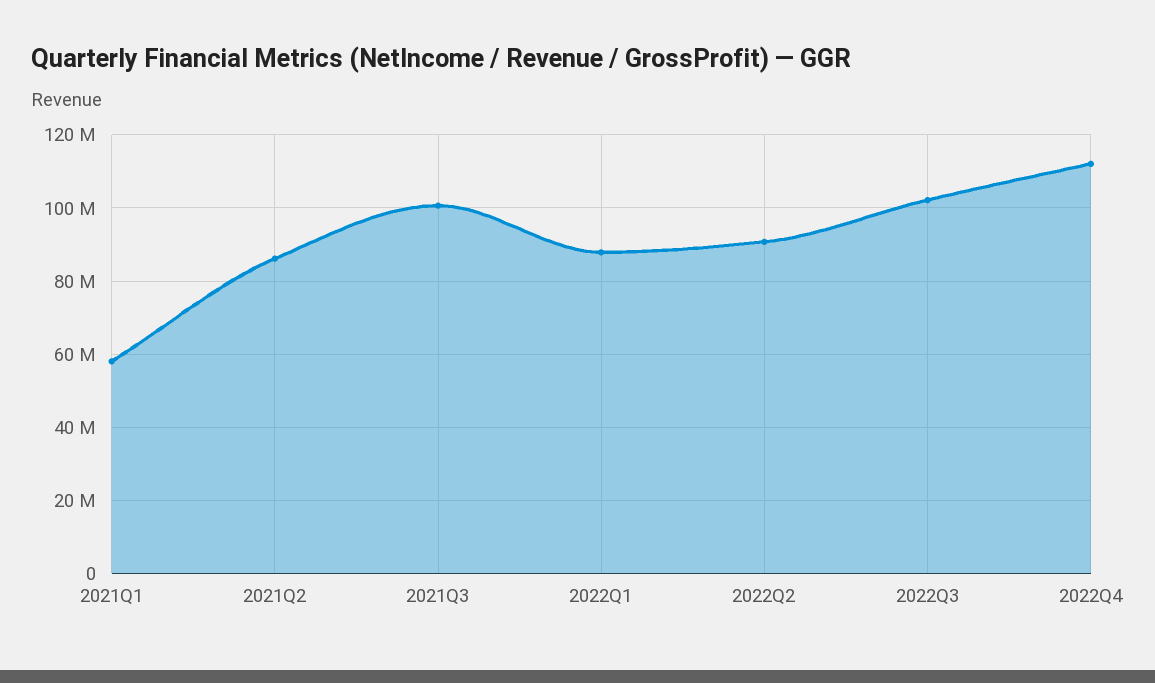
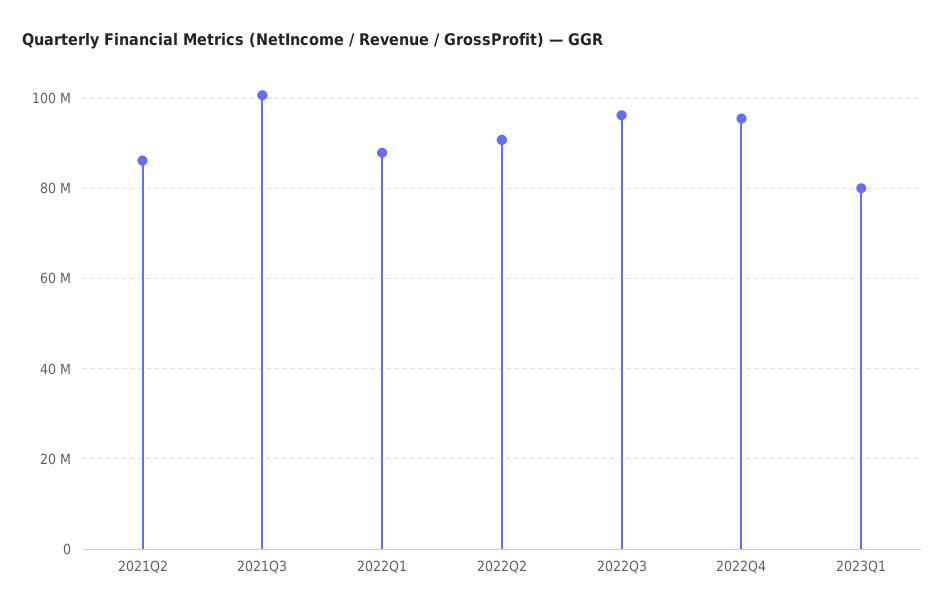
2021Q1: 58000000 -> none
2022Q3: 102000000 -> 96000000
2022Q4: 112000000 -> 96000000
2023Q1: none -> 80000000

